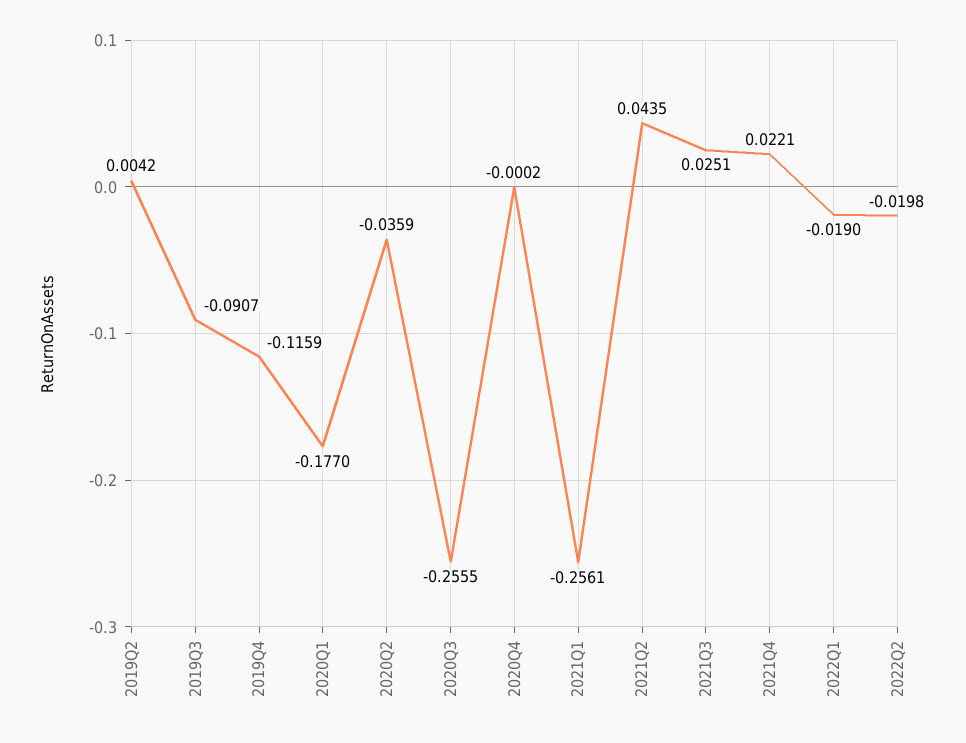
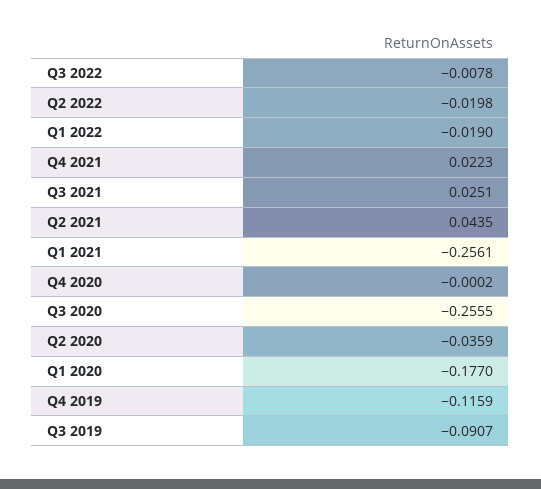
2019Q2: 0.0042 -> none
2021Q4: 0.0221 -> 0.0223
Q3 2022: none -> -0.0078

